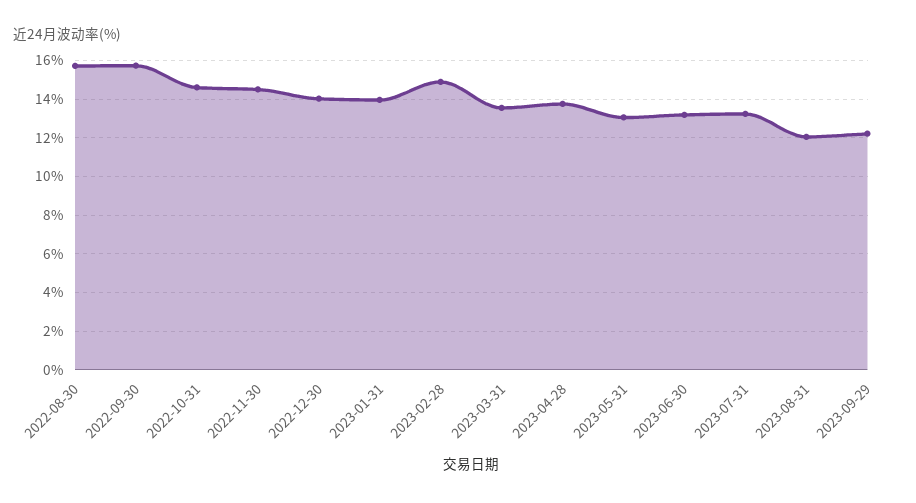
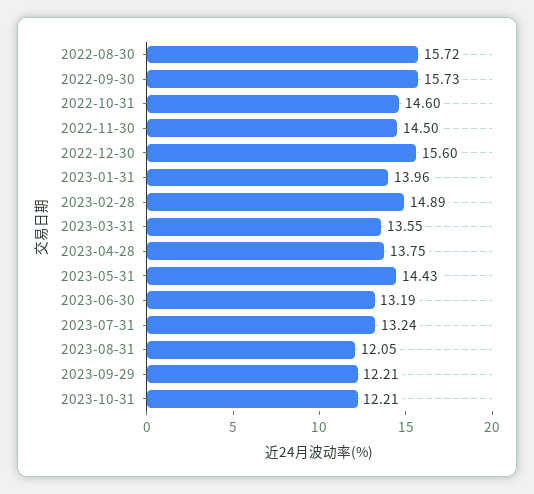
2022-12-30: 14 -> 15.6
2023-05-31: 13 -> 14.43
2023-10-31: none -> 12.21

